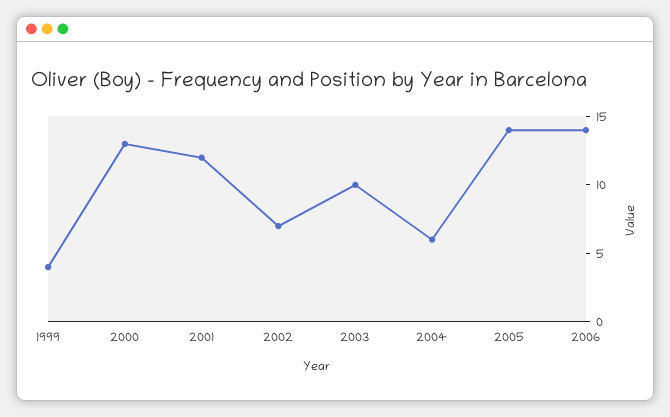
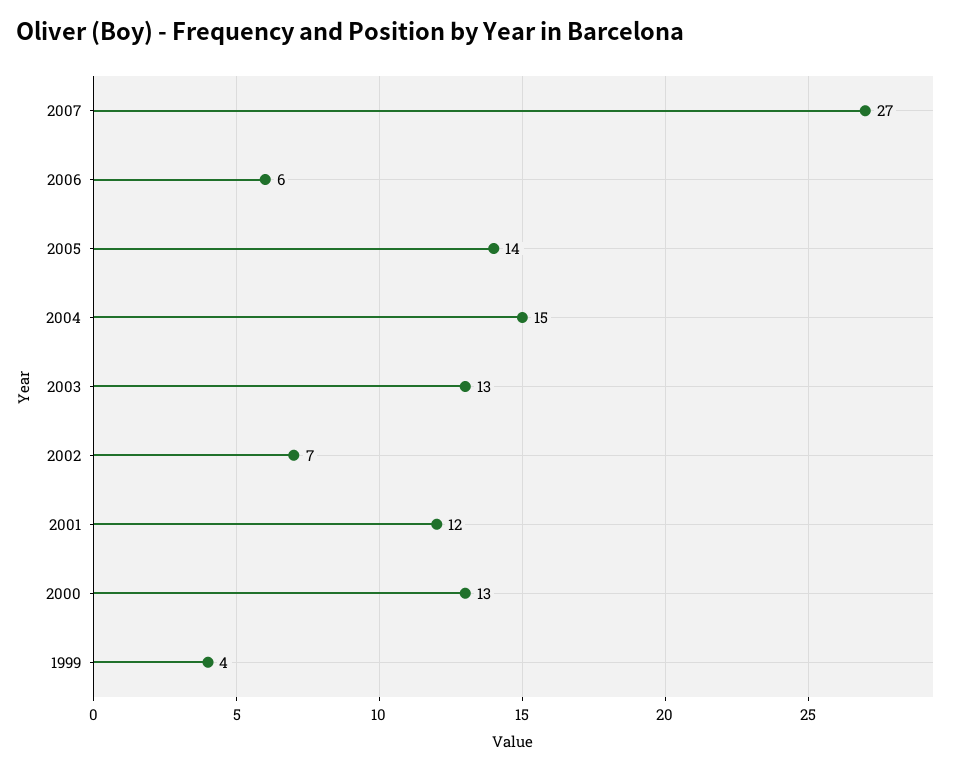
2003: 10 -> 13
2004: 6 -> 15
2006: 14 -> 6
2007: none -> 27

